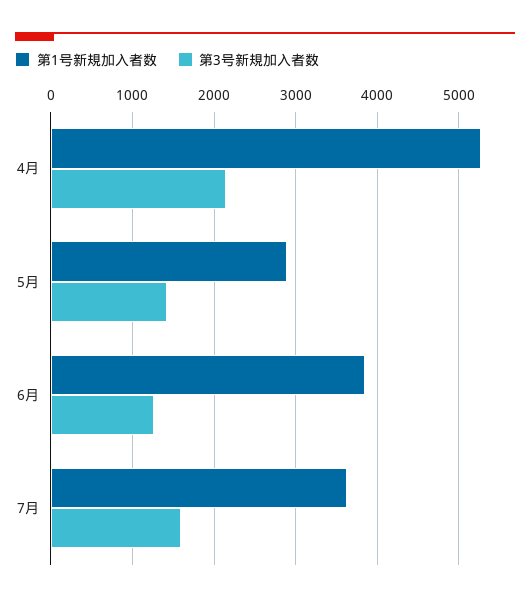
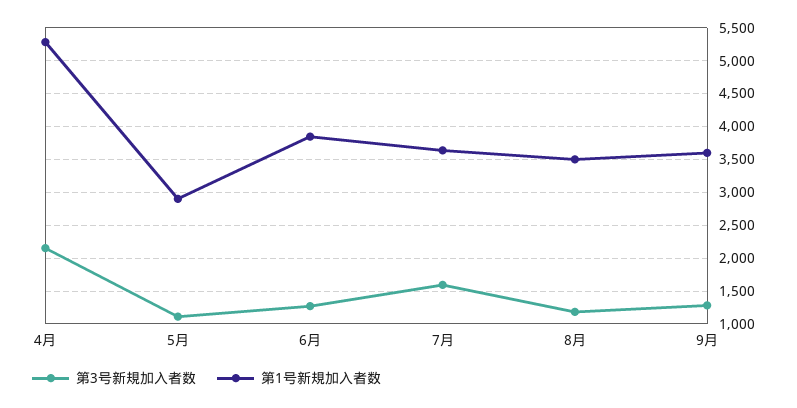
第3号新規加入者数, 5月: 1400 -> 1100
第3号新規加入者数, 8月: none -> 1200
第1号新規加入者数, 8月: none -> 3500
第3号新規加入者数, 9月: none -> 1300
第1号新規加入者数, 9月: none -> 3600

